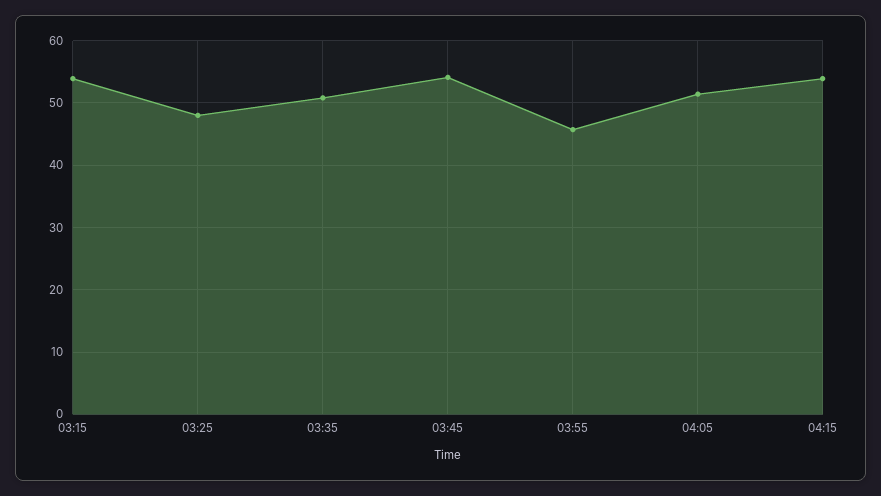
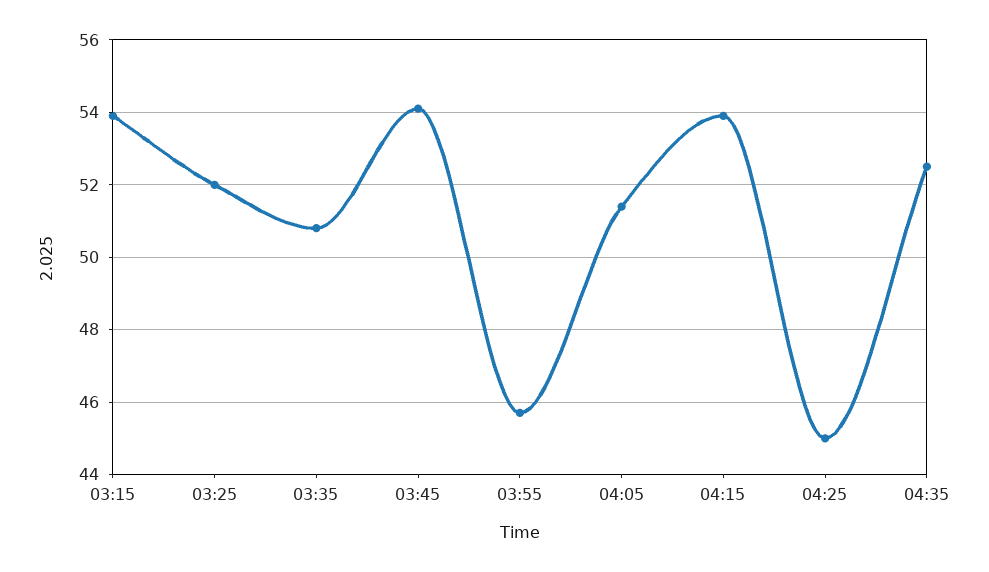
03:25: 48 -> 52
04:25: none -> 45
04:35: none -> 52.5

